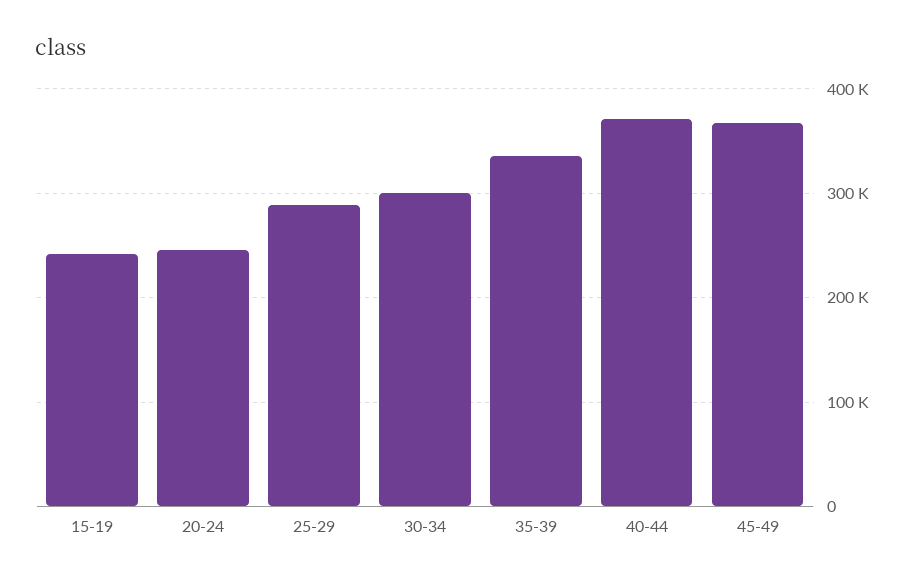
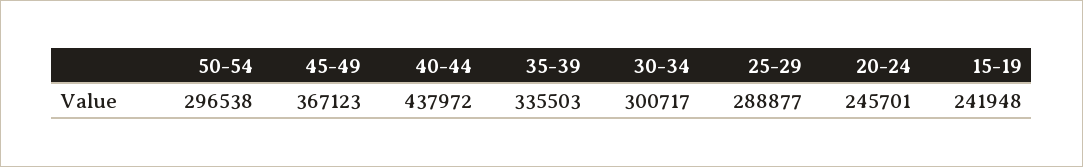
40-44: 370000 -> 437972
50-54: none -> 296538

